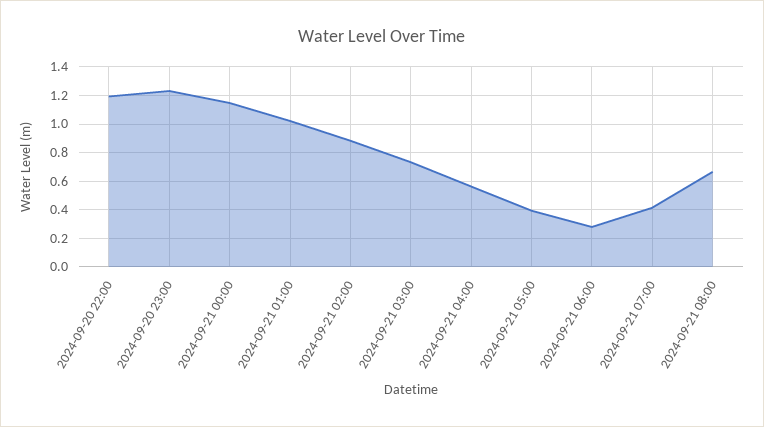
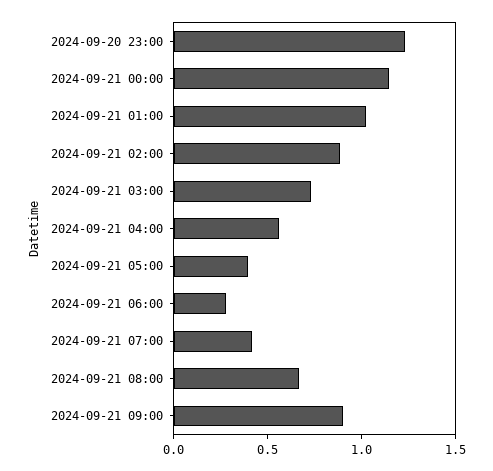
2024-09-20 22:00: 1.2 -> none
2024-09-21 09:00: none -> 0.9

